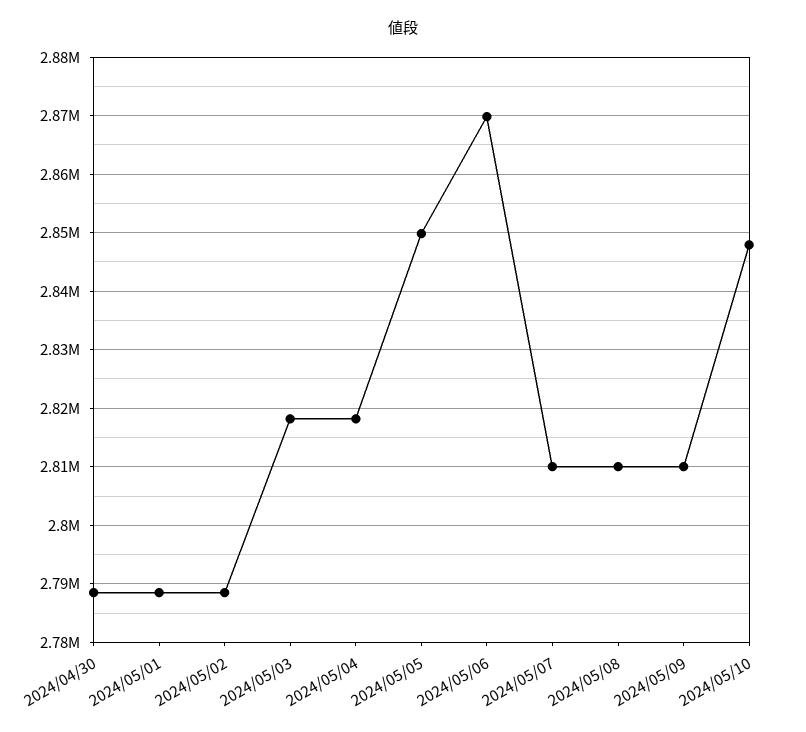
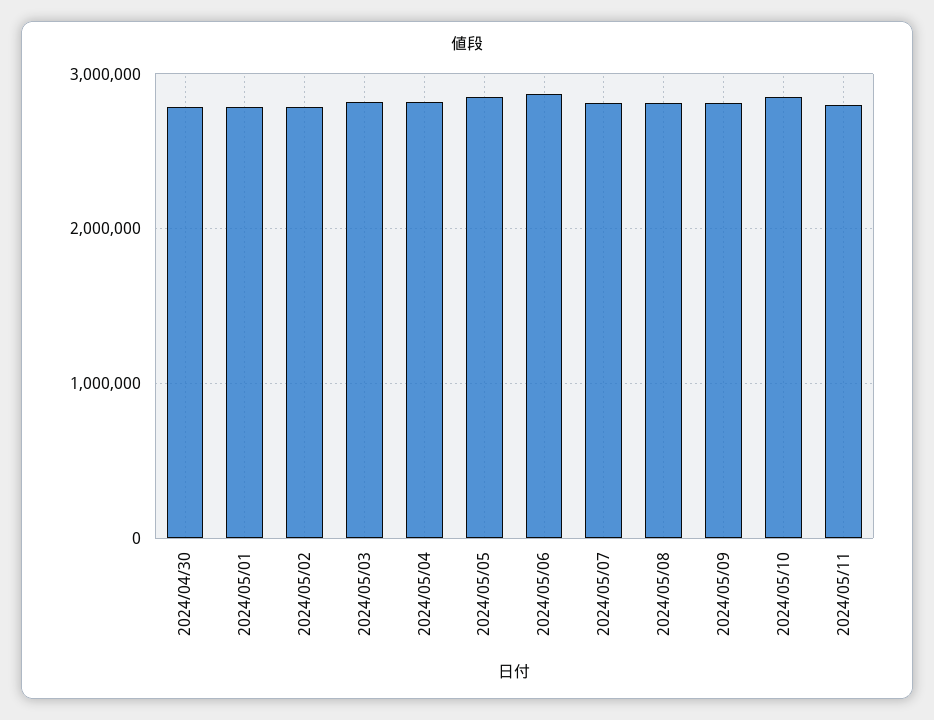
2024/05/11: none -> 2800000

